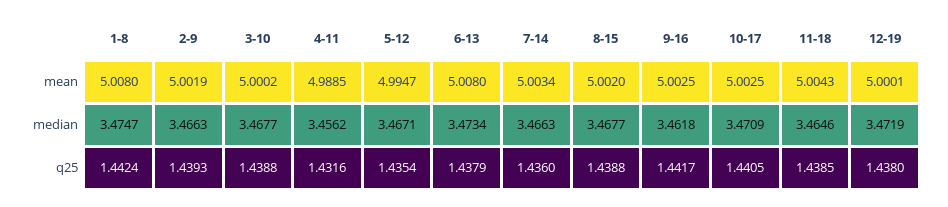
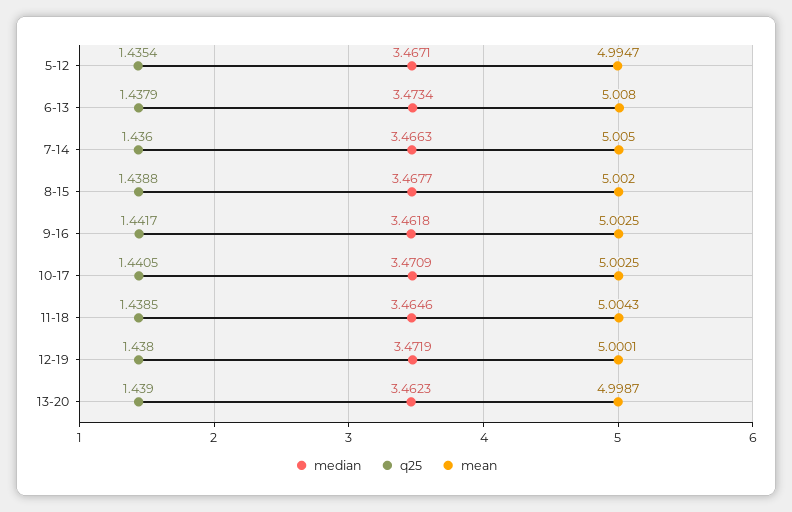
mean, 1-8: 5.008 -> none
mean, 2-9: 5.0019 -> none
mean, 3-10: 5.0002 -> none
mean, 4-11: 4.9885 -> none
mean, 7-14: 5.0034 -> 5.005
median, 1-8: 3.4747 -> none
median, 2-9: 3.4663 -> none
median, 3-10: 3.4677 -> none
median, 4-11: 3.4562 -> none
q25, 1-8: 1.4424 -> none
q25, 2-9: 1.4393 -> none
q25, 3-10: 1.4388 -> none
q25, 4-11: 1.4316 -> none
median, 13-20: none -> 3.4623
q25, 13-20: none -> 1.439
mean, 13-20: none -> 4.9987

